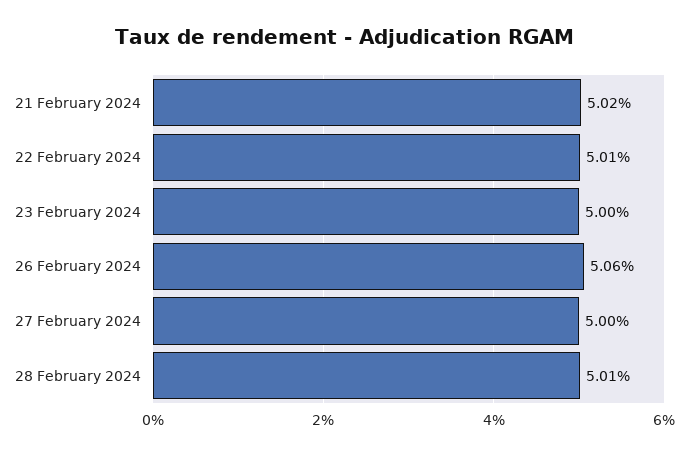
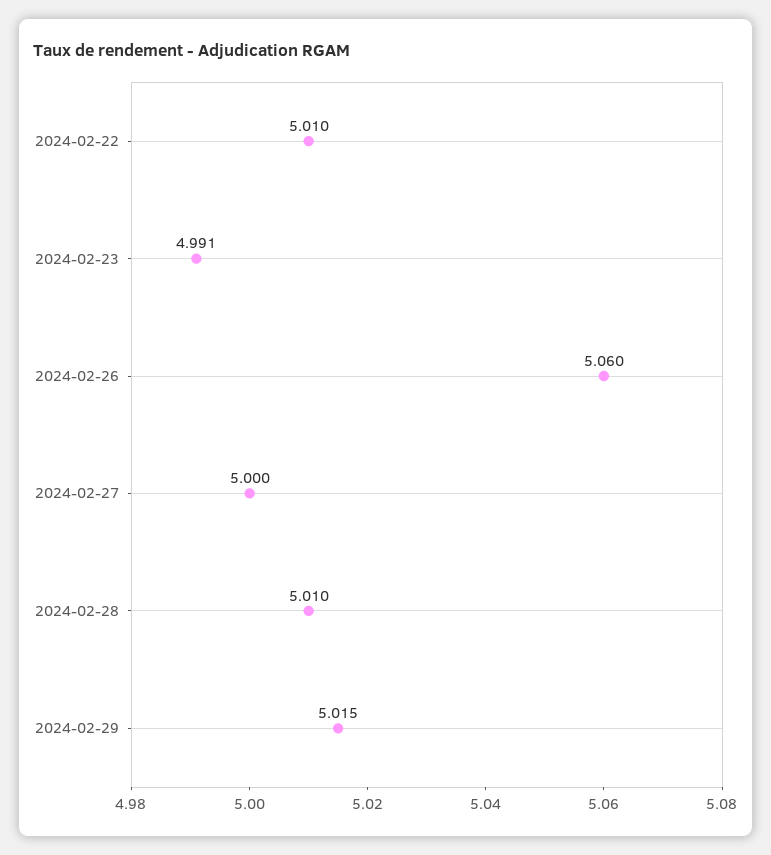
21 February 2024: 5.02 -> none
23 February 2024: 5 -> 4.991
2024-02-29: none -> 5.015

